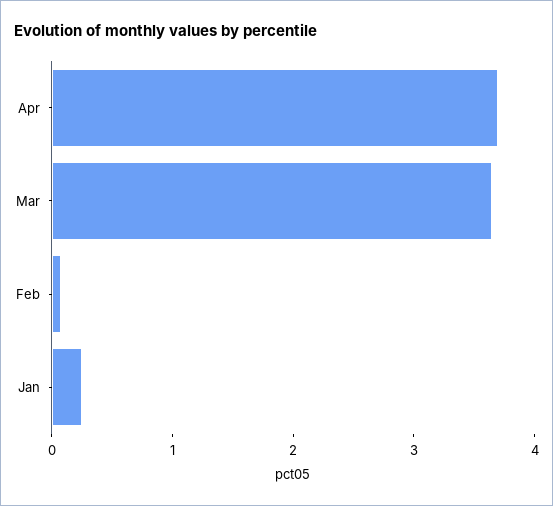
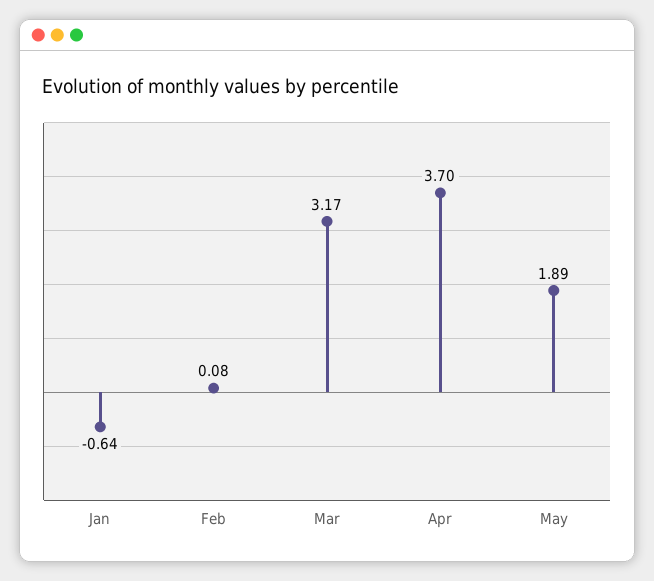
Mar: 3.6 -> 3.17
Jan: 0.2 -> -0.64
May: none -> 1.89

